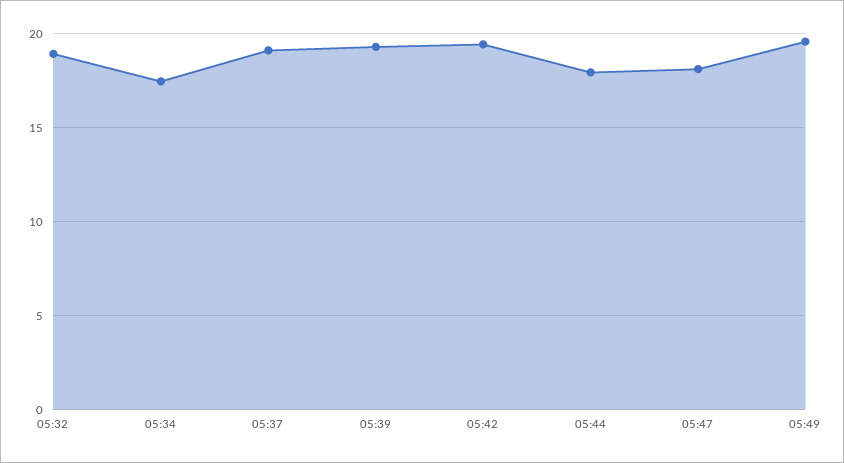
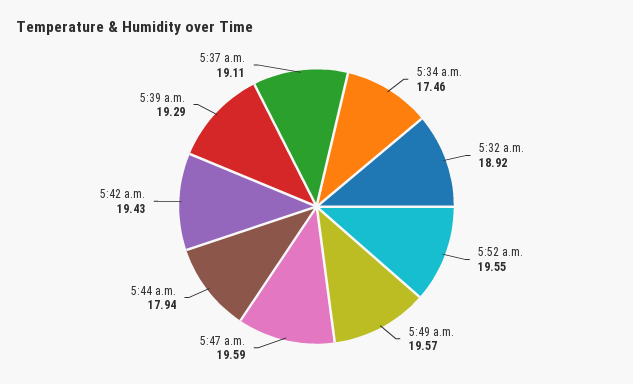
05:47: 18 -> 19.59
5:52 a.m.: none -> 19.55

